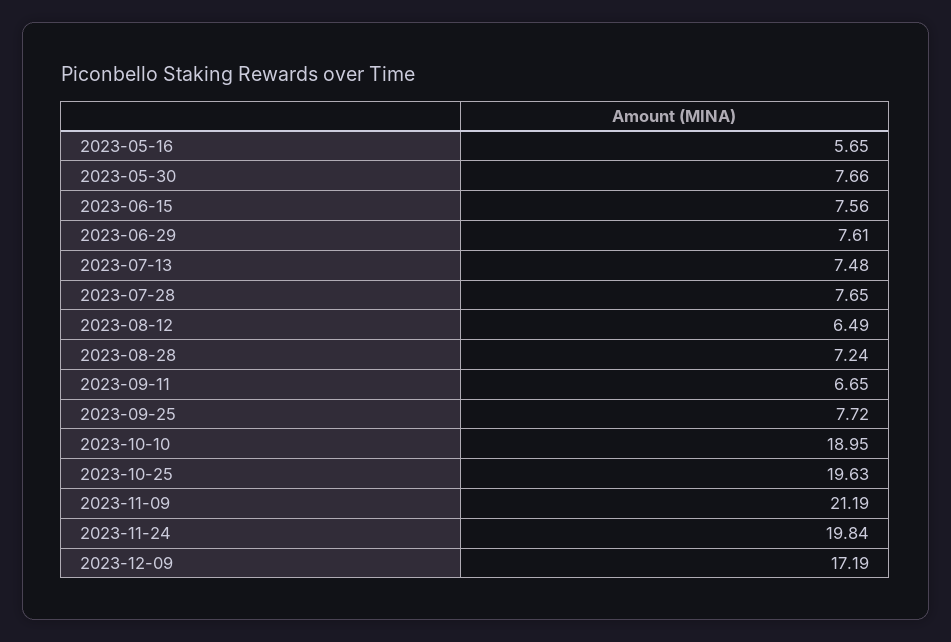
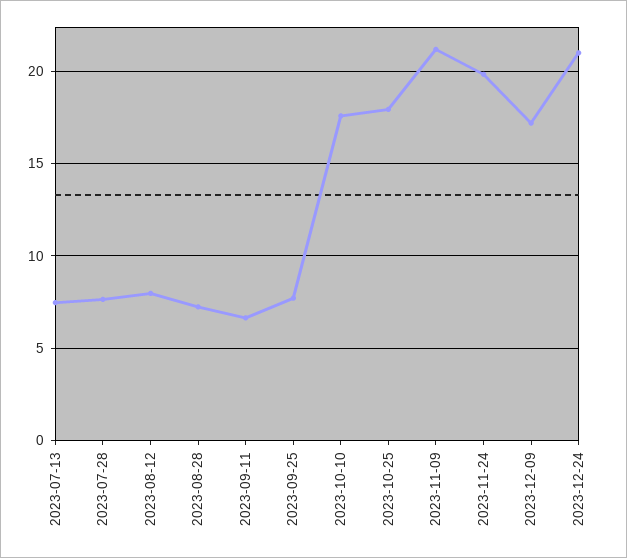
2023-05-16: 5.65 -> none
2023-05-30: 7.66 -> none
2023-06-15: 7.56 -> none
2023-06-29: 7.61 -> none
2023-08-12: 6.49 -> 8
2023-10-10: 18.95 -> 17.5
2023-10-25: 19.63 -> 18
2023-12-24: none -> 21

